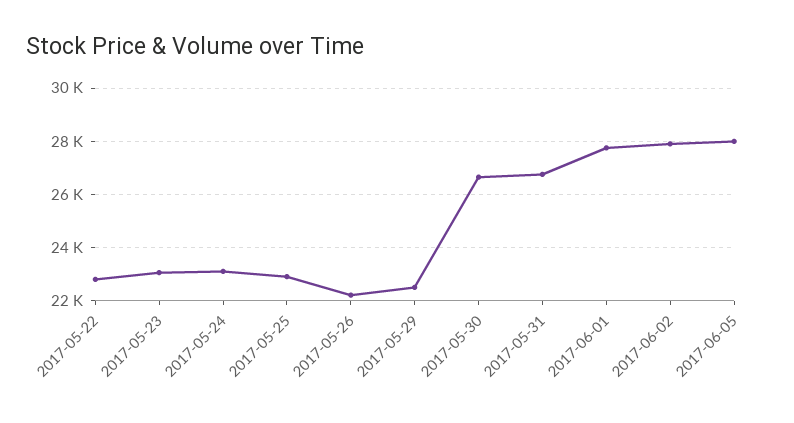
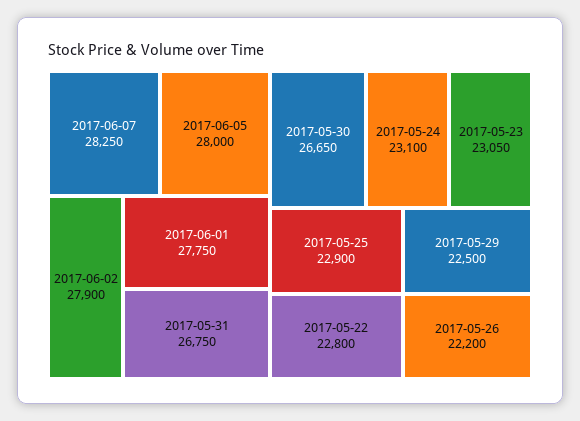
2017-06-07: none -> 28250

